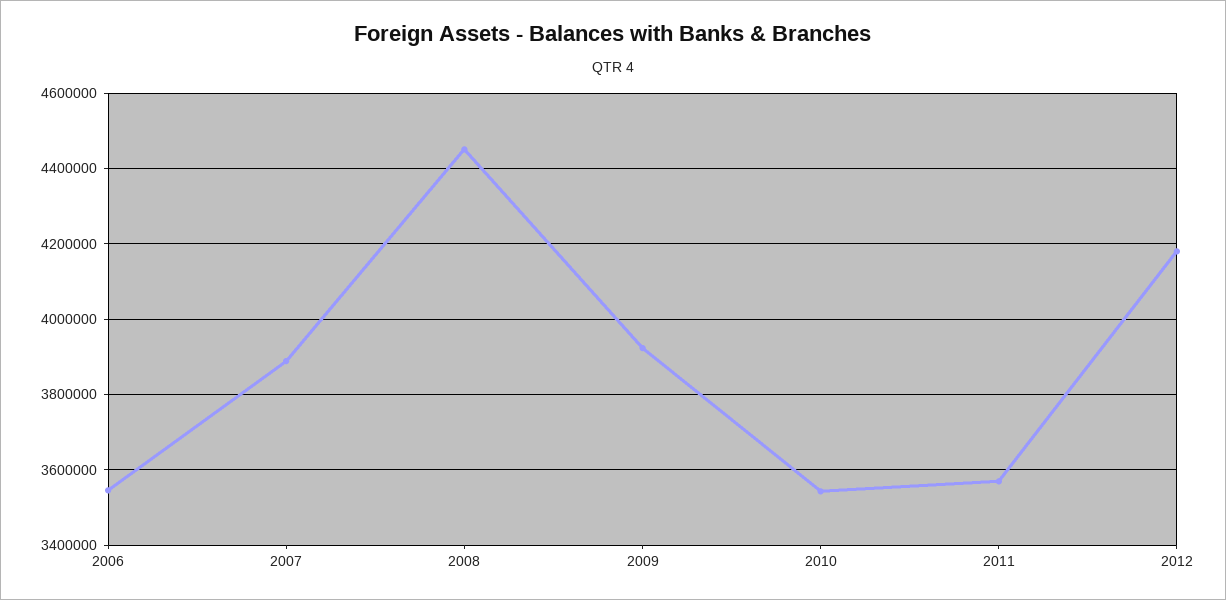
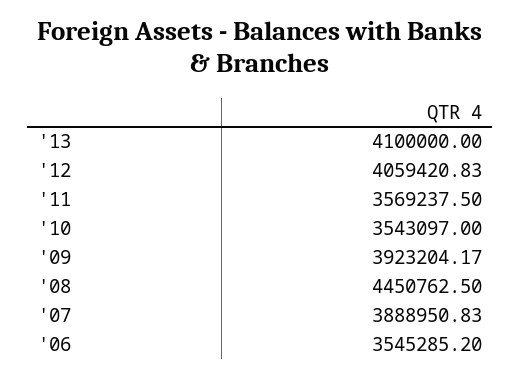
2012: 4180000 -> 4059420.83
'13: none -> 4100000

